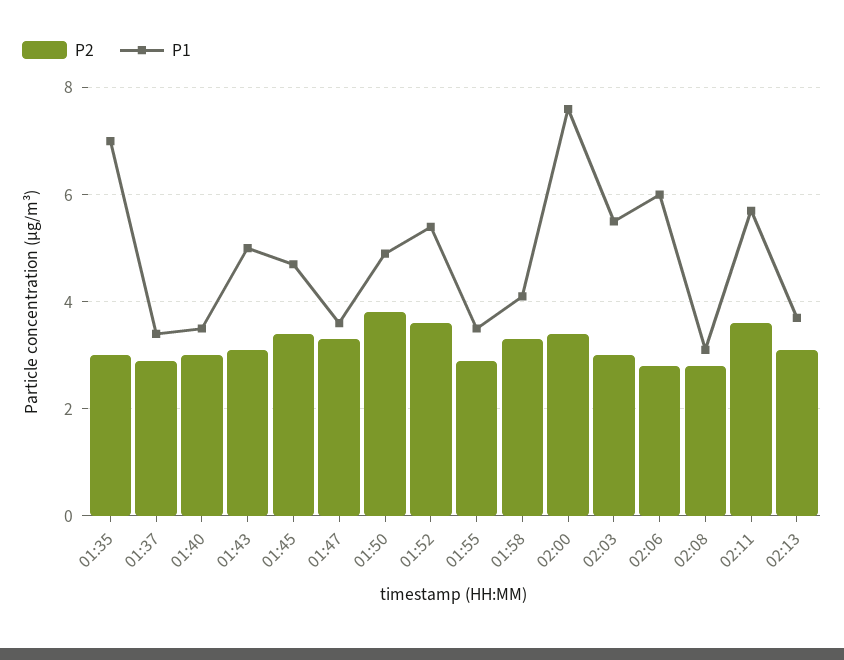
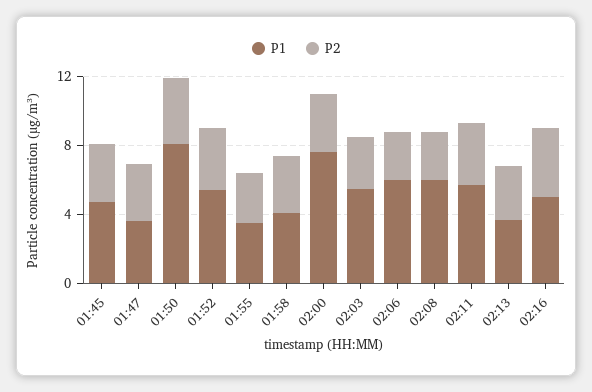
P2, 01:35: 3 -> none
P1, 01:35: 7 -> none
P2, 01:37: 3 -> none
P1, 01:37: 3.5 -> none
P2, 01:40: 3 -> none
P1, 01:40: 3.5 -> none
P2, 01:43: 3 -> none
P1, 01:43: 5 -> none
P1, 01:50: 5 -> 8
P1, 02:08: 3 -> 6
P1, 02:16: none -> 5
P2, 02:16: none -> 4

